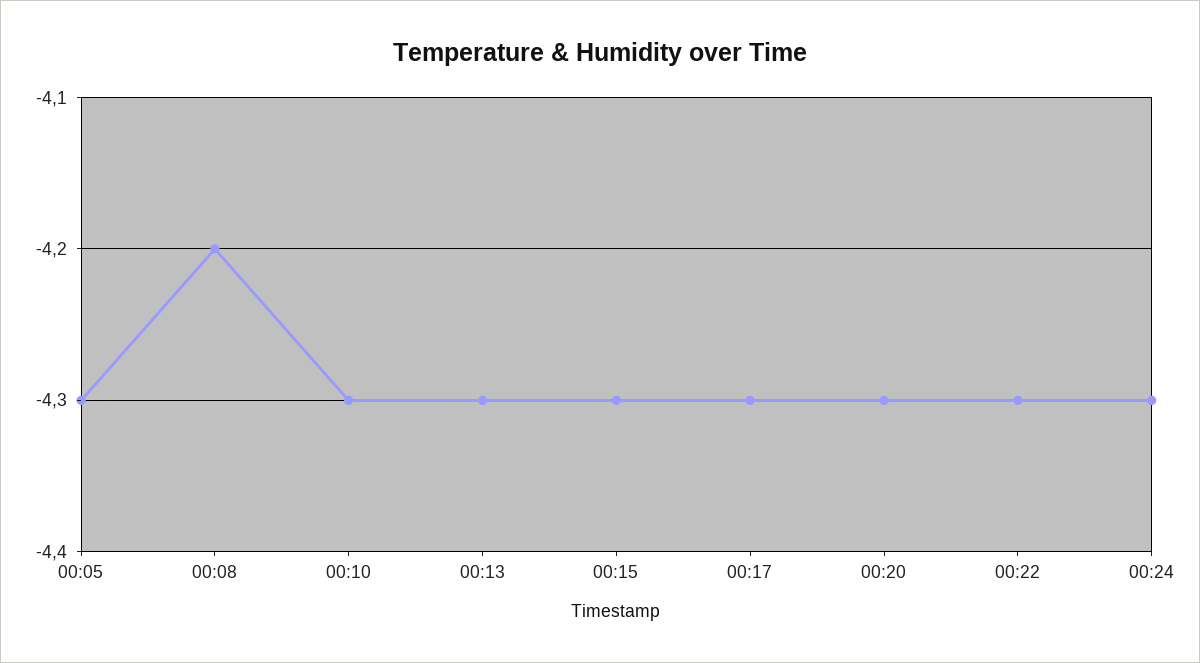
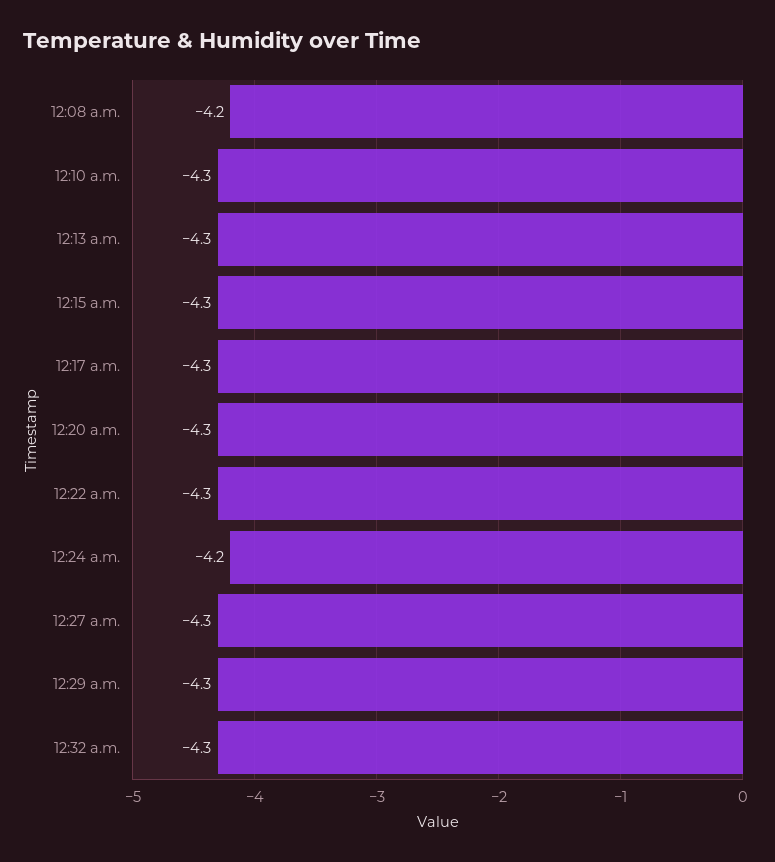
00:05: -4.3 -> none
00:24: -4.3 -> -4.2
12:27 a.m.: none -> -4.3
12:29 a.m.: none -> -4.3
12:32 a.m.: none -> -4.3

